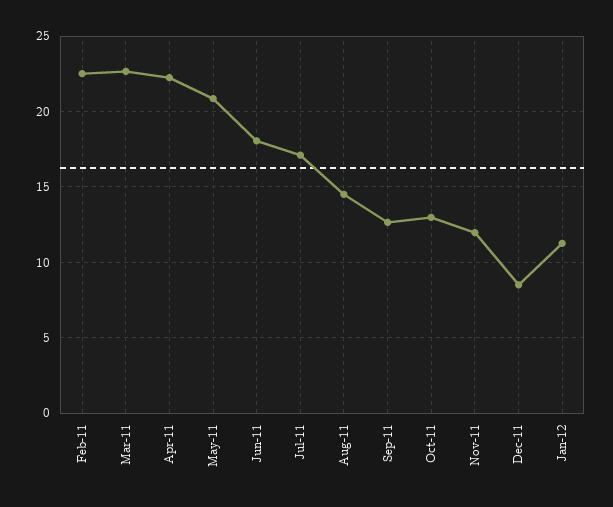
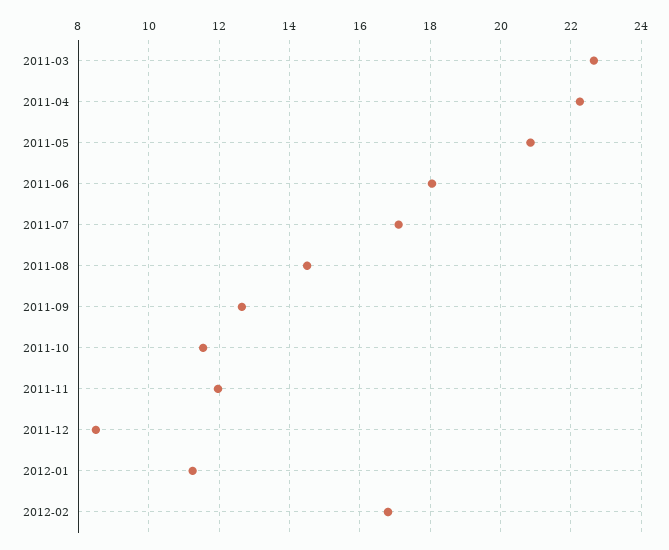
Feb-11: 22.5 -> none
Oct-11: 13 -> 11.6
2012-02: none -> 16.8

